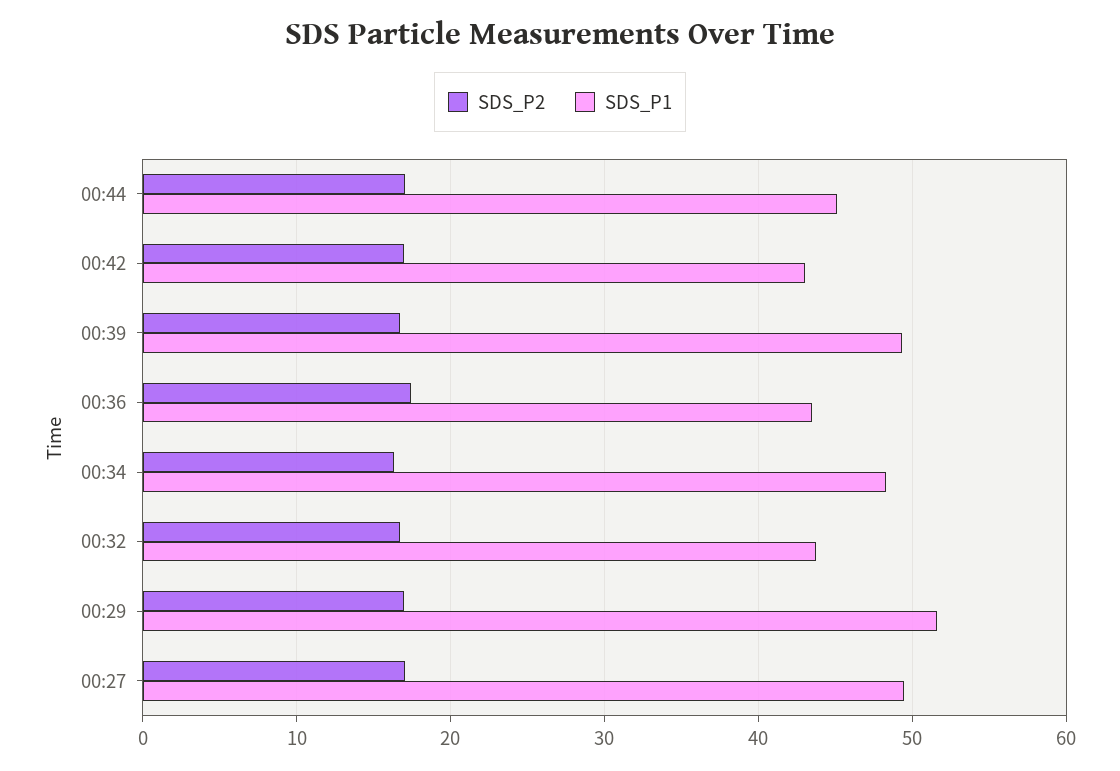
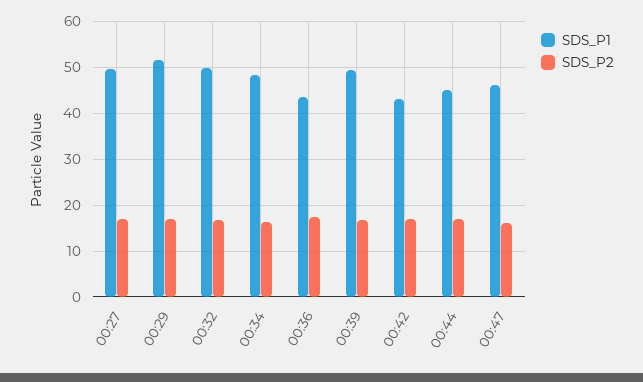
SDS_P1, 00:32: 44 -> 50
SDS_P1, 00:47: none -> 46
SDS_P2, 00:47: none -> 16

